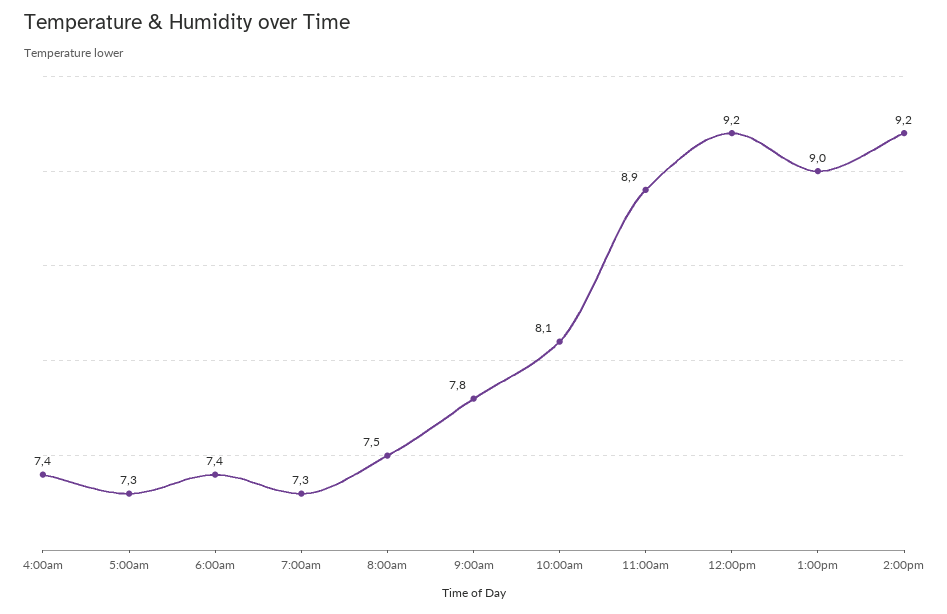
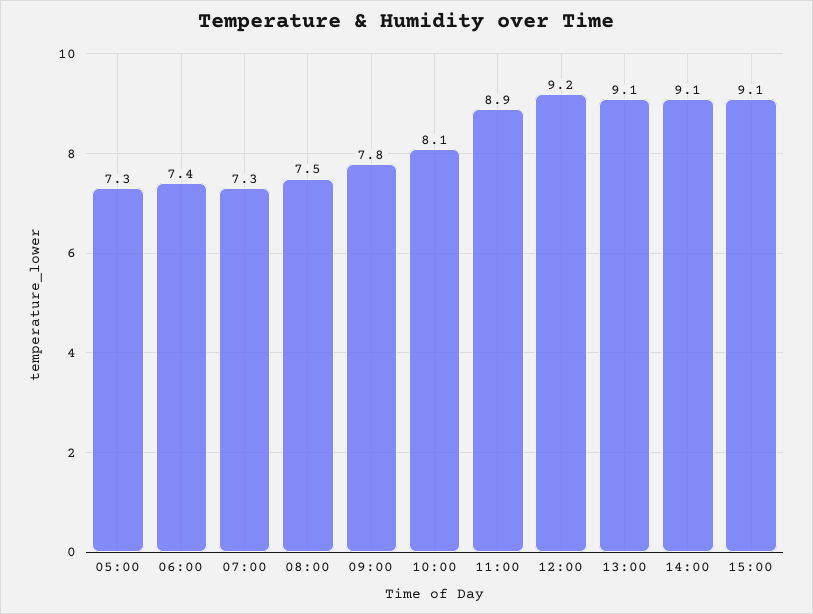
4:00am: 7.4 -> none
1:00pm: 9 -> 9.1
2:00pm: 9.2 -> 9.1
15:00: none -> 9.1

